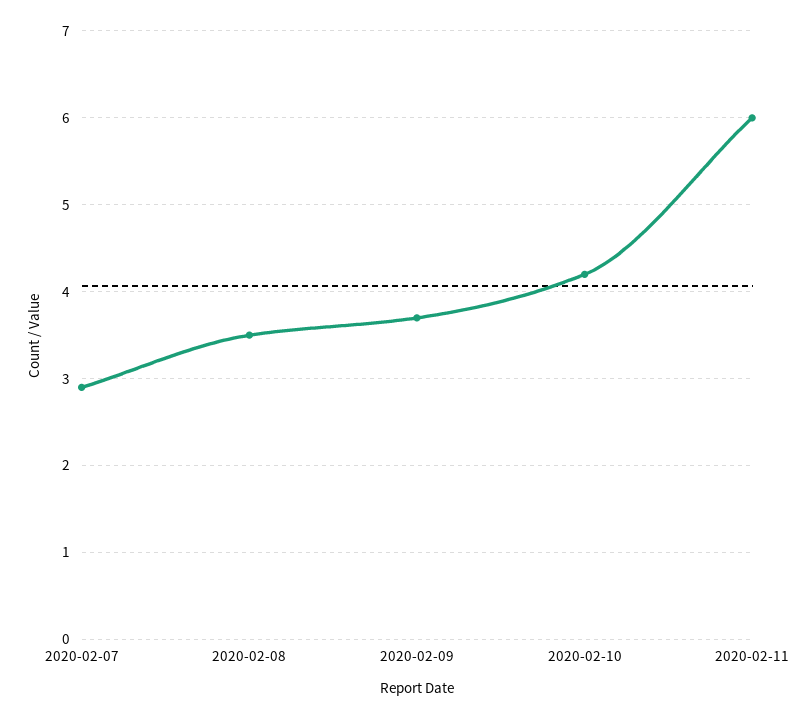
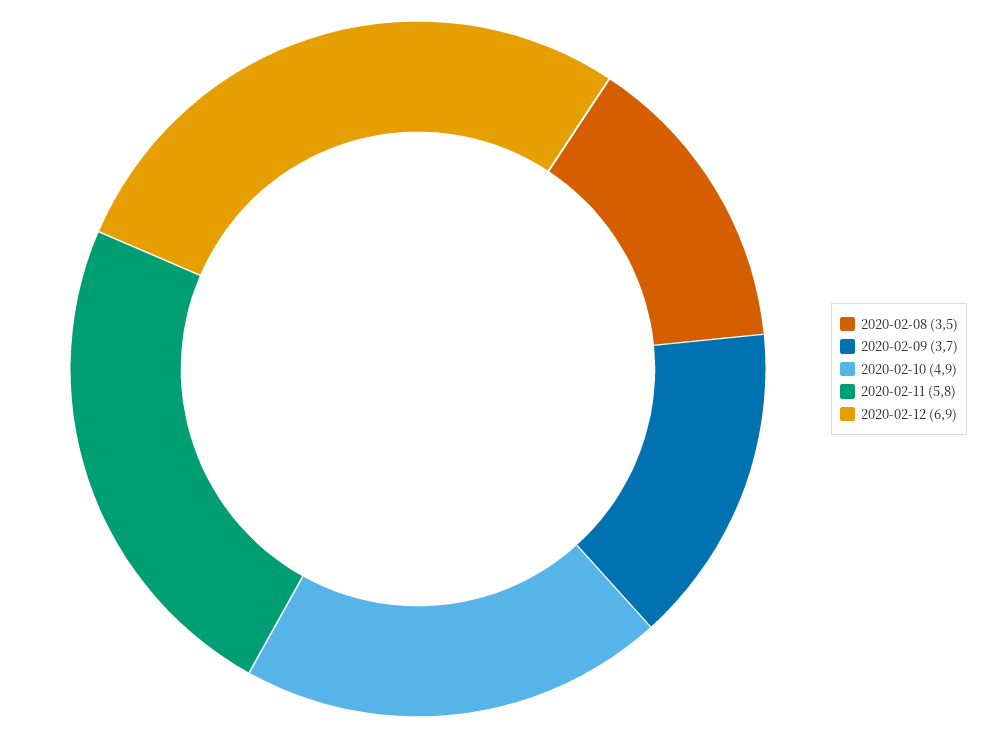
2020-02-07: 2.9 -> none
2020-02-10: 4.2 -> 4.9
2020-02-11: 6 -> 5.8
2020-02-12: none -> 6.9

